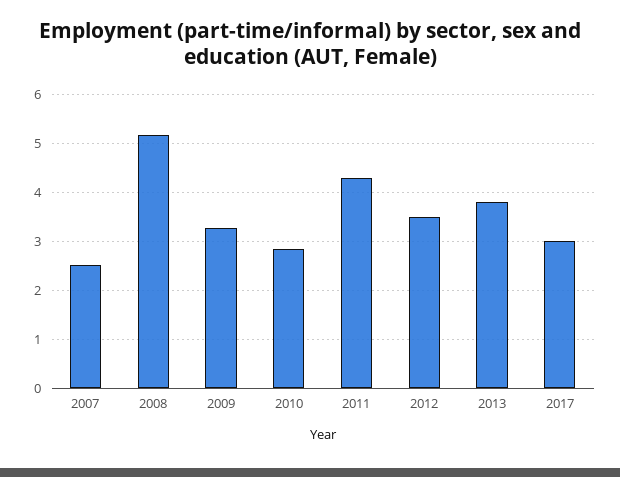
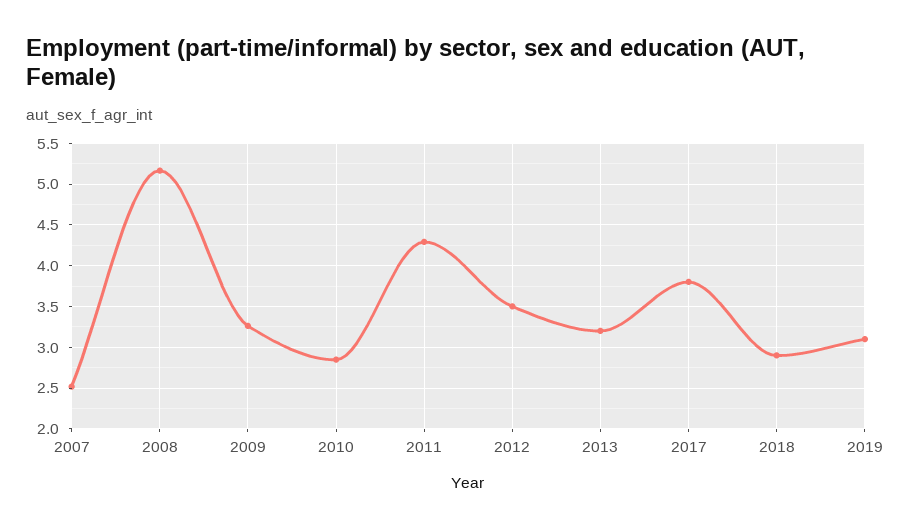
2013: 3.8 -> 3.2
2017: 3 -> 3.8
2018: none -> 2.9
2019: none -> 3.1

